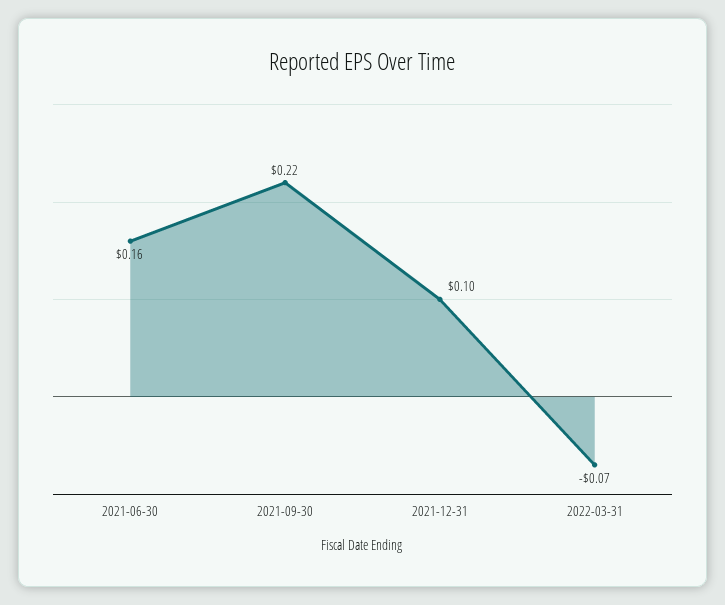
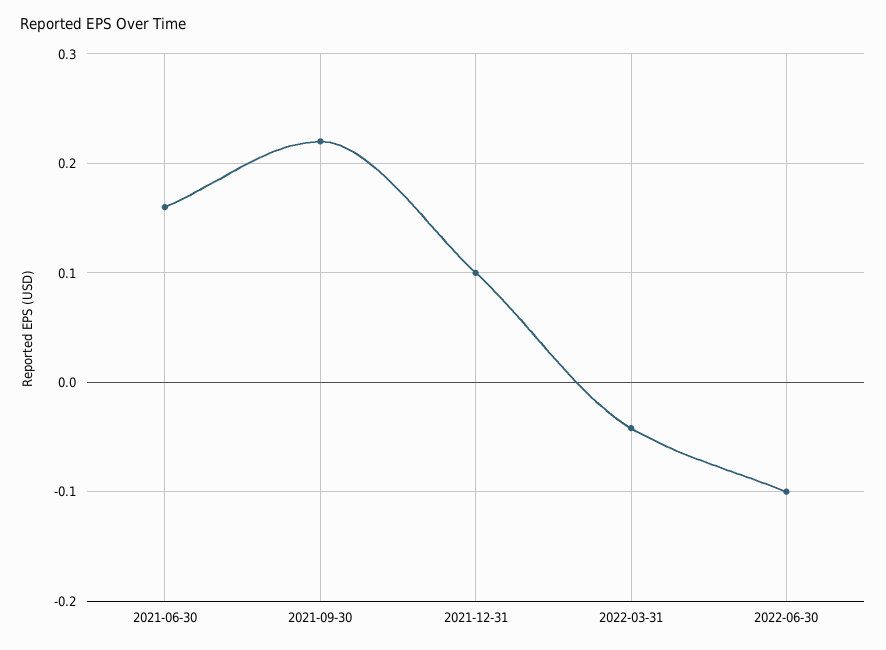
2022-03-31: -0.07 -> -0.04
2022-06-30: none -> -0.1

